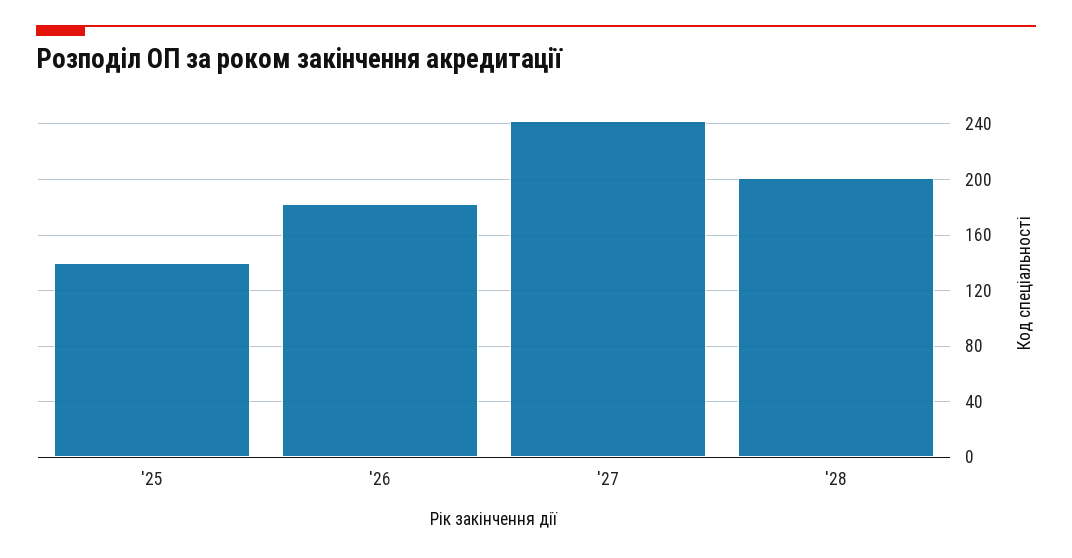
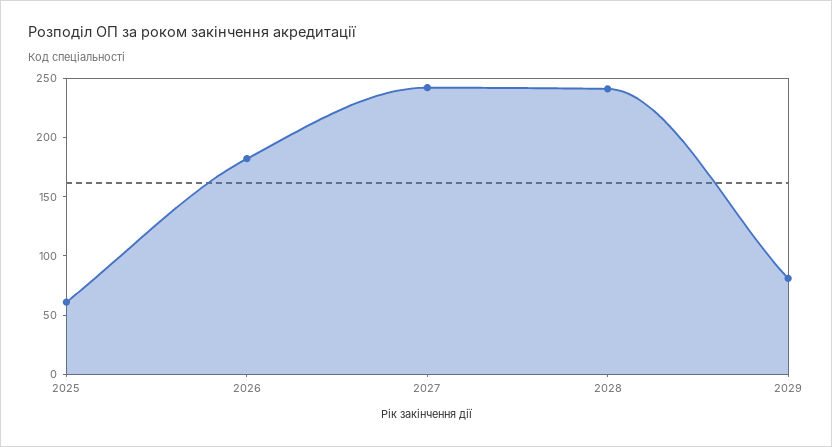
'25: 140 -> 60
'28: 200 -> 240
2029: none -> 80

